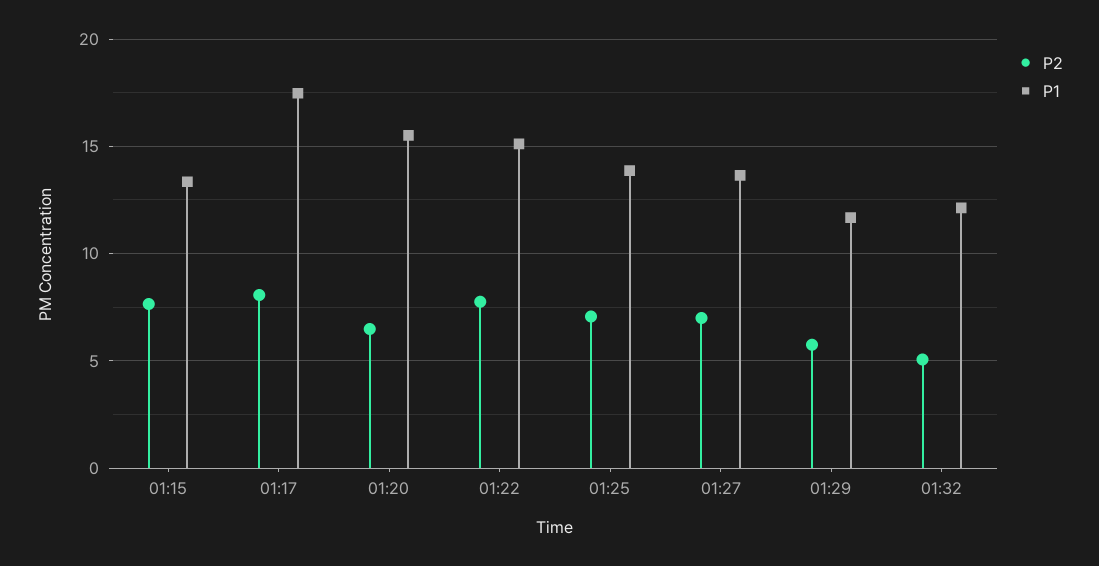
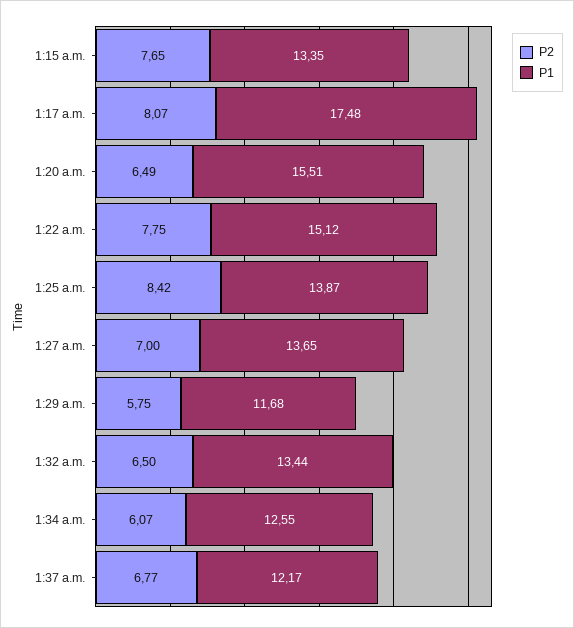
P2, 01:25: 7 -> 8.42
P2, 01:32: 5 -> 6.5
P1, 01:32: 12 -> 13.44
P2, 1:34 a.m.: none -> 6.07
P1, 1:34 a.m.: none -> 12.55
P2, 1:37 a.m.: none -> 6.77
P1, 1:37 a.m.: none -> 12.17

